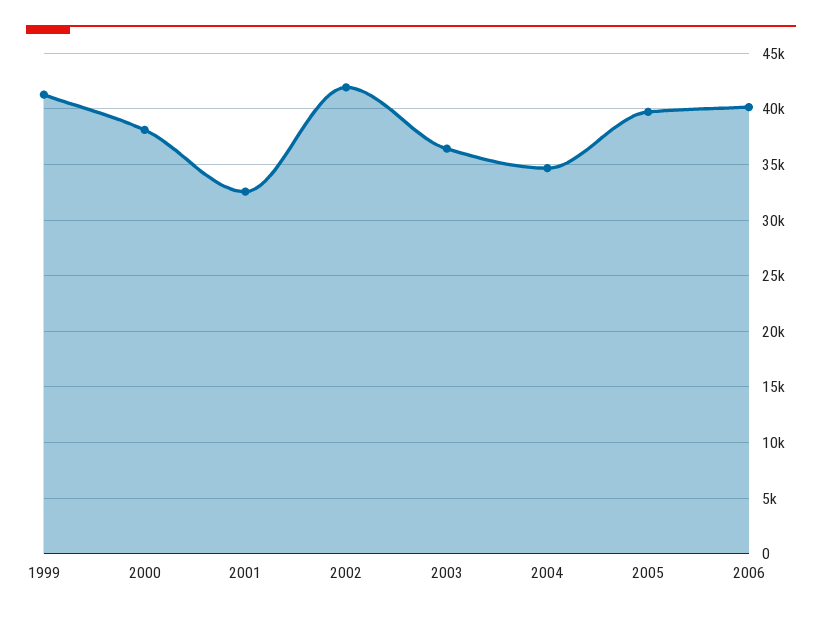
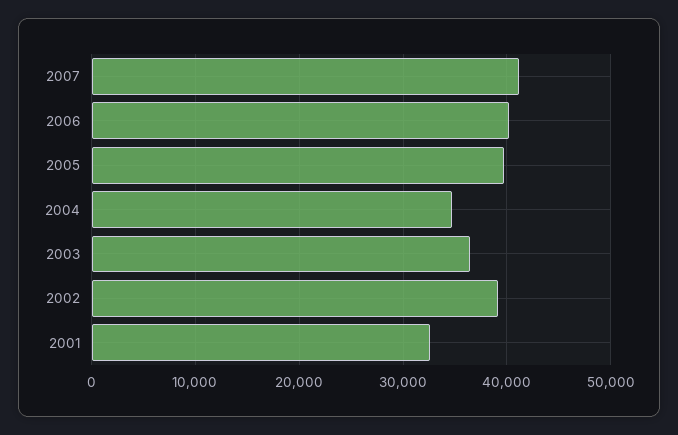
1999: 41000 -> none
2000: 38000 -> none
2002: 42000 -> 39000
2007: none -> 41000

